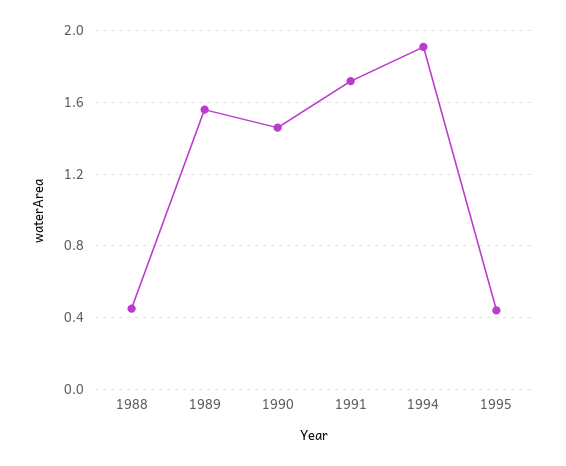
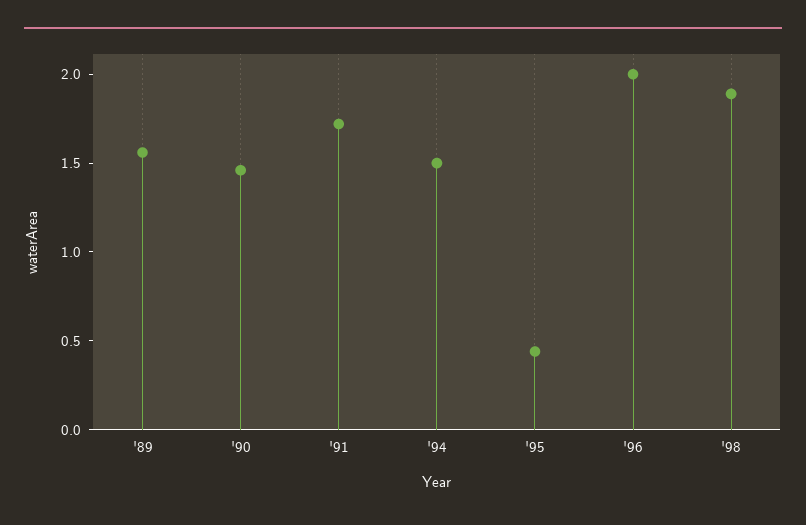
1988: 0.45 -> none
1994: 1.9 -> 1.5
'96: none -> 2
'98: none -> 1.9

